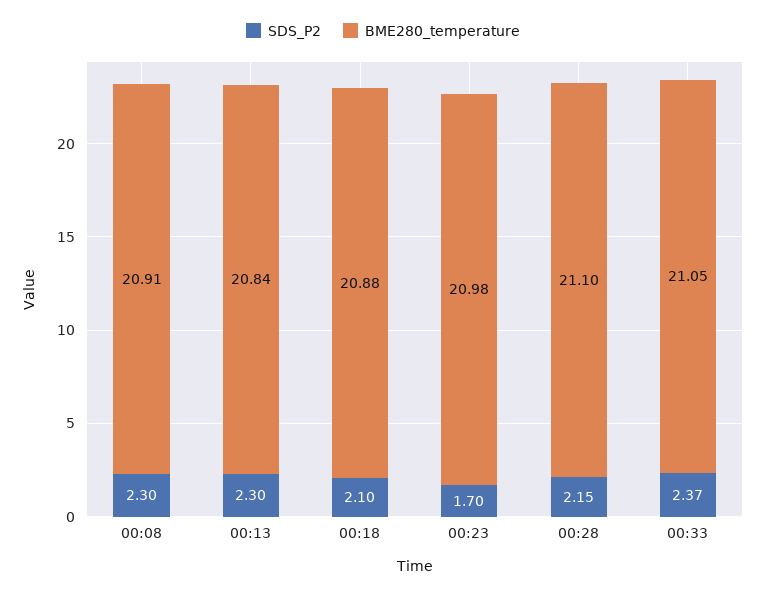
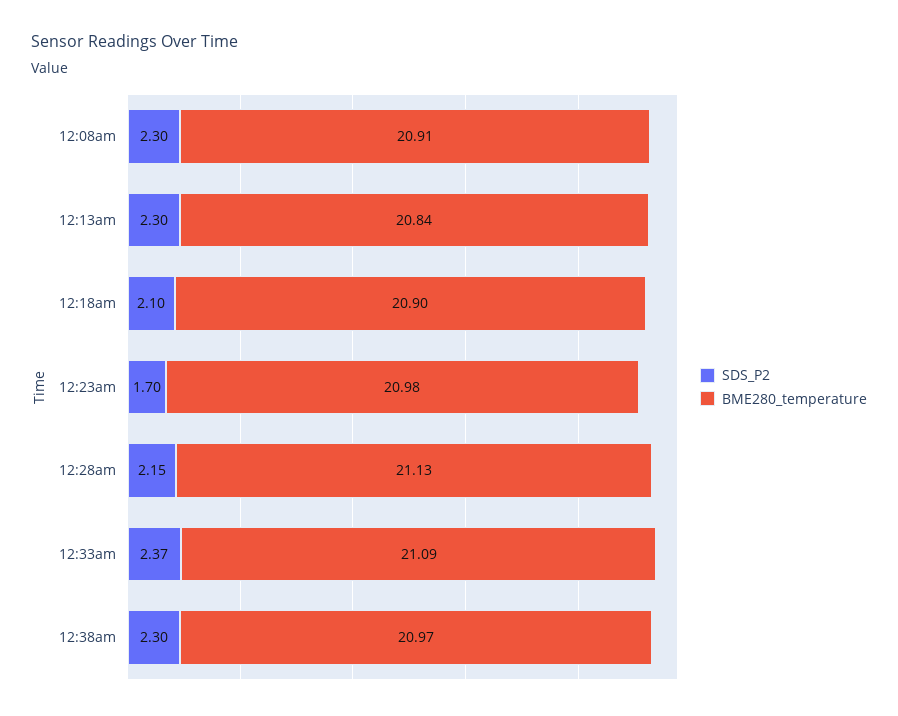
BME280_temperature, 00:18: 20.88 -> 20.9
BME280_temperature, 00:28: 21.1 -> 21.13
BME280_temperature, 00:33: 21.05 -> 21.09
SDS_P2, 12:38am: none -> 2.3
BME280_temperature, 12:38am: none -> 20.97

